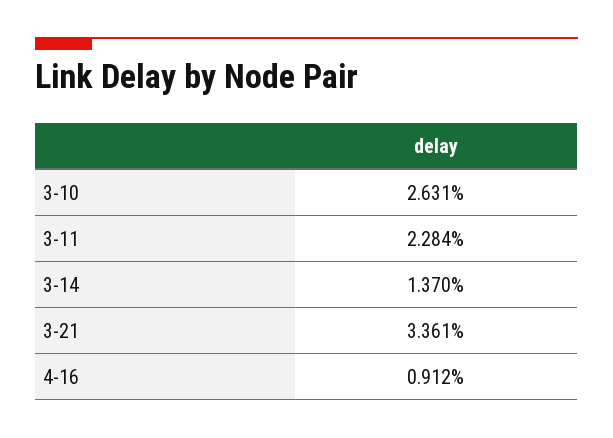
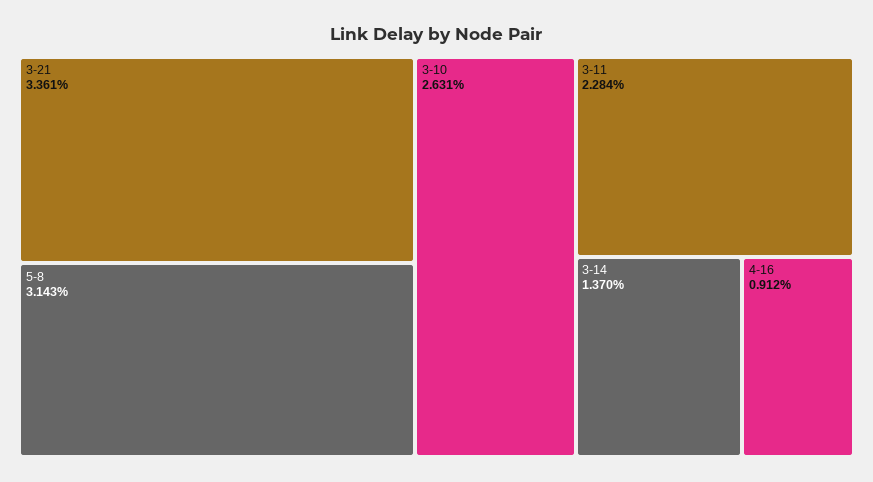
5-8: none -> 3.143

